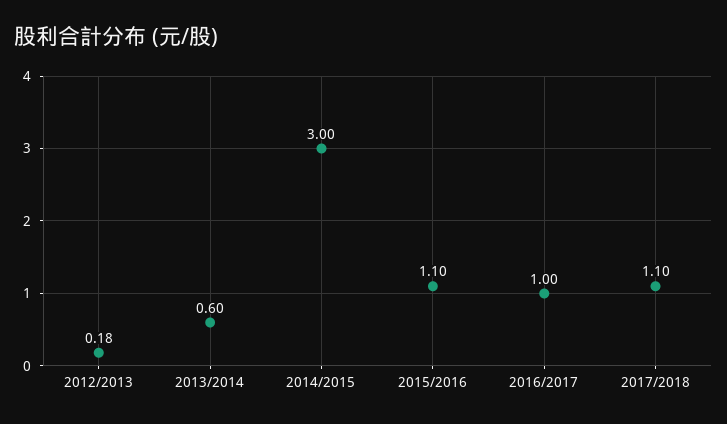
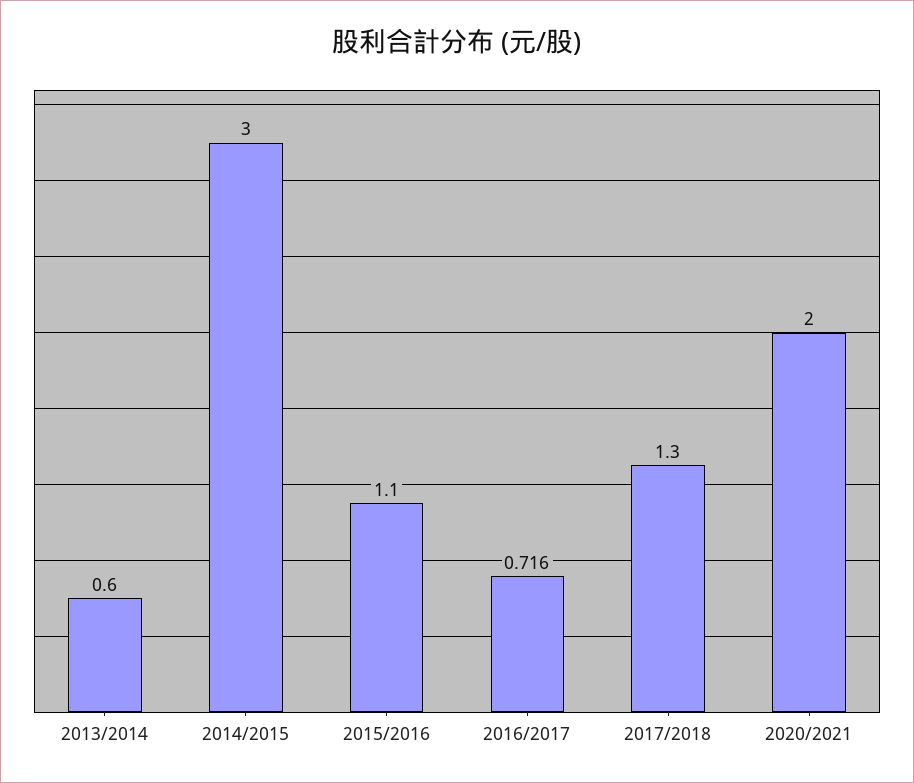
2012/2013: 0.18 -> none
2016/2017: 1 -> 0.716
2017/2018: 1.1 -> 1.3
2020/2021: none -> 2

